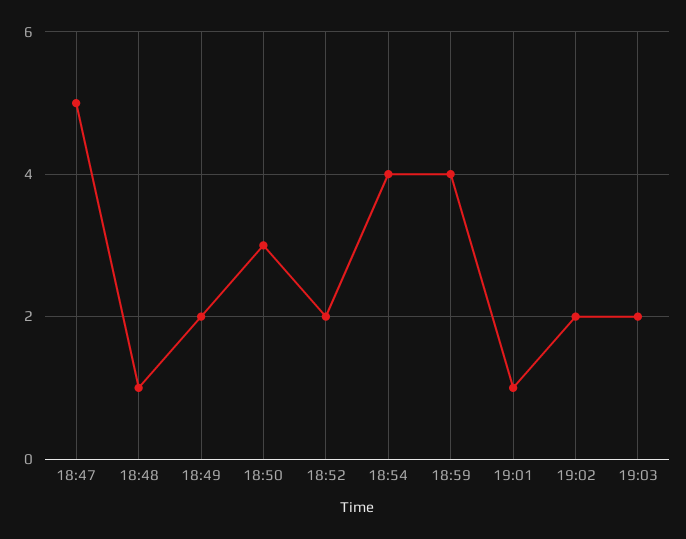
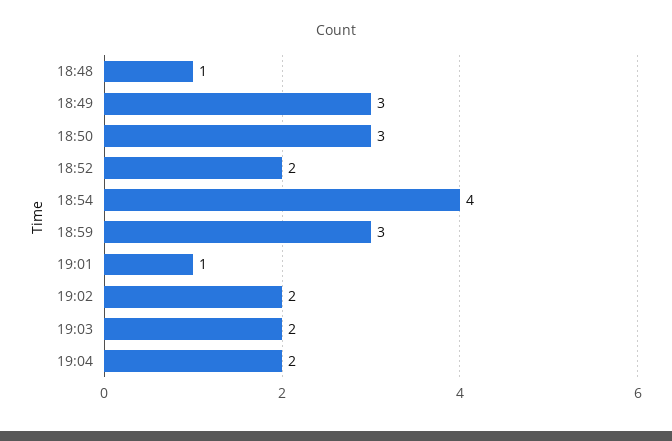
18:47: 5 -> none
18:49: 2 -> 3
18:59: 4 -> 3
19:04: none -> 2

